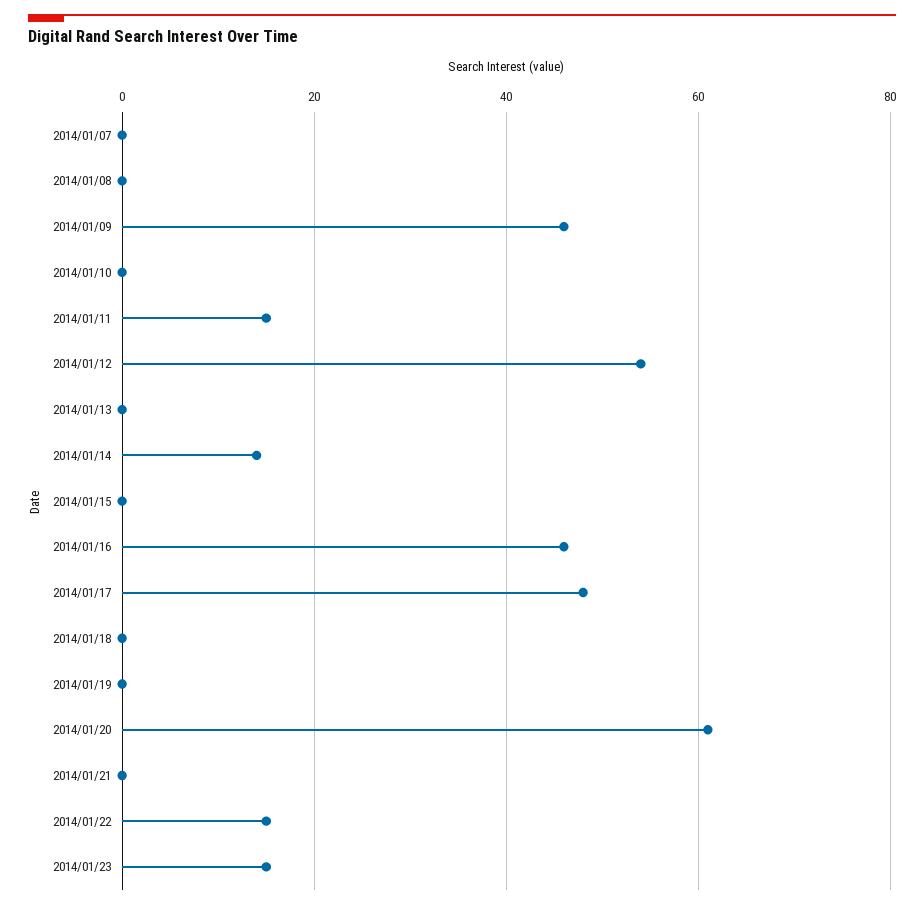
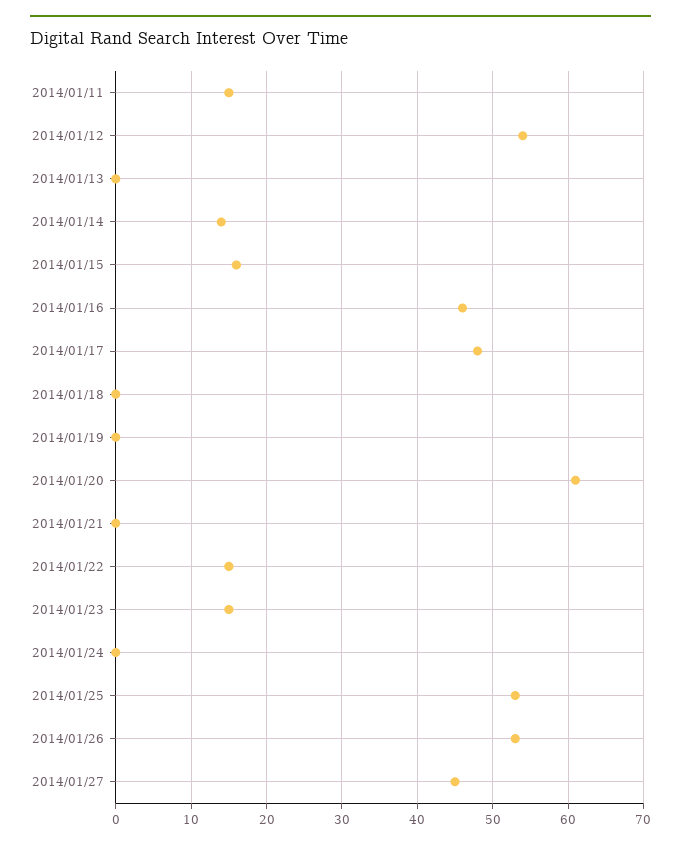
2014/01/07: 0 -> none
2014/01/08: 0 -> none
2014/01/09: 45 -> none
2014/01/10: 0 -> none
2014/01/15: 0 -> 16
2014/01/24: none -> 0
2014/01/25: none -> 53
2014/01/26: none -> 53
2014/01/27: none -> 45

